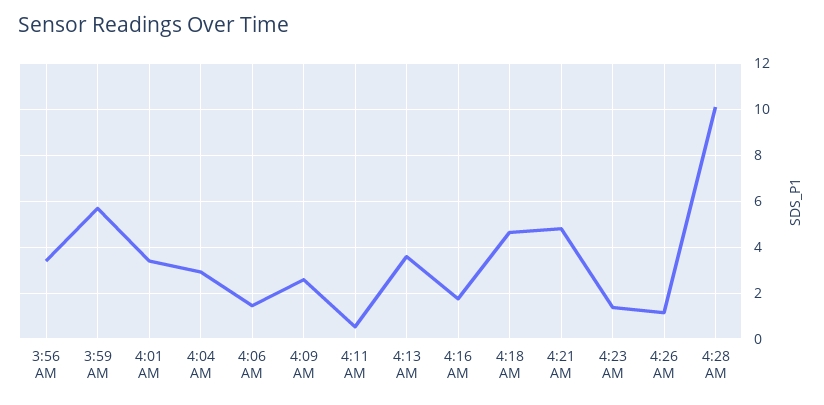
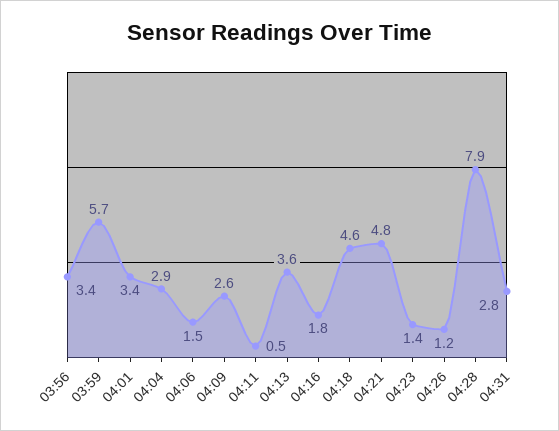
4:28 AM: 10 -> 7.9
04:31: none -> 2.8

